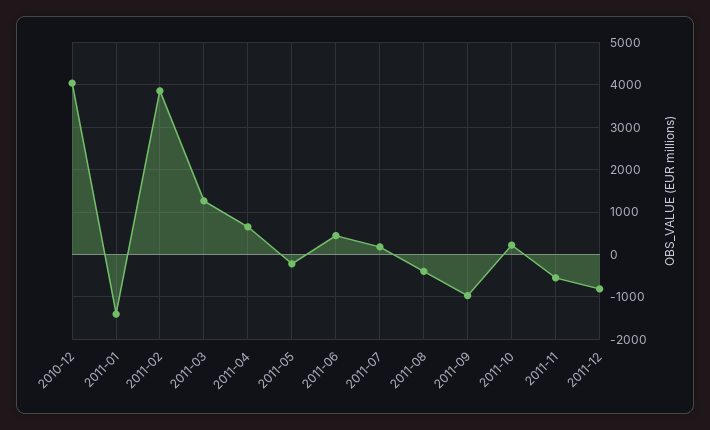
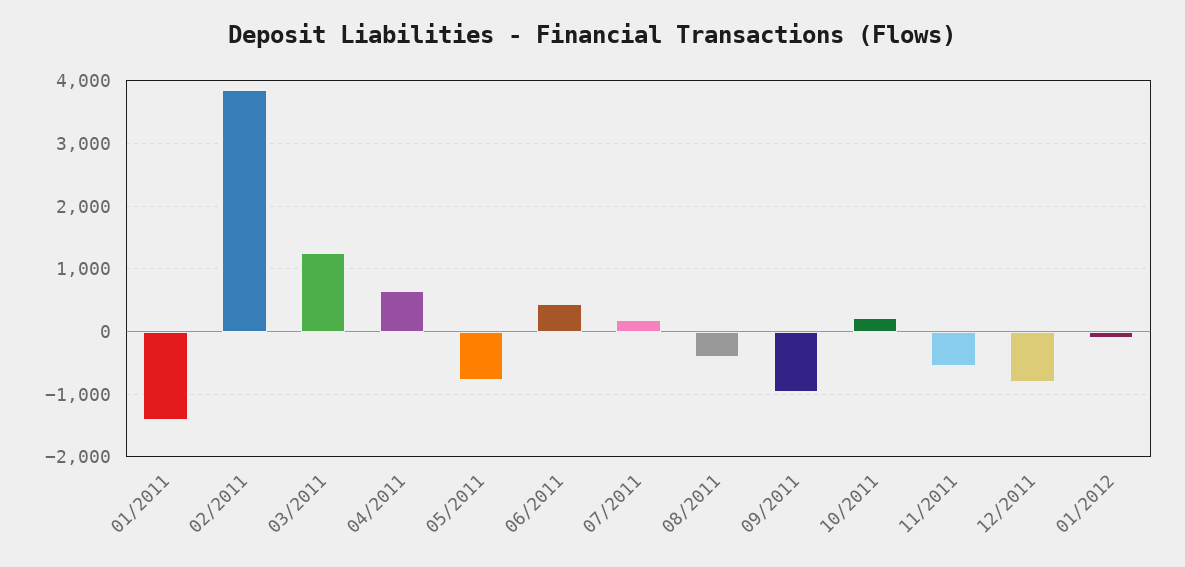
2010-12: 4000 -> none
2011-05: -200 -> -800
01/2012: none -> -100

